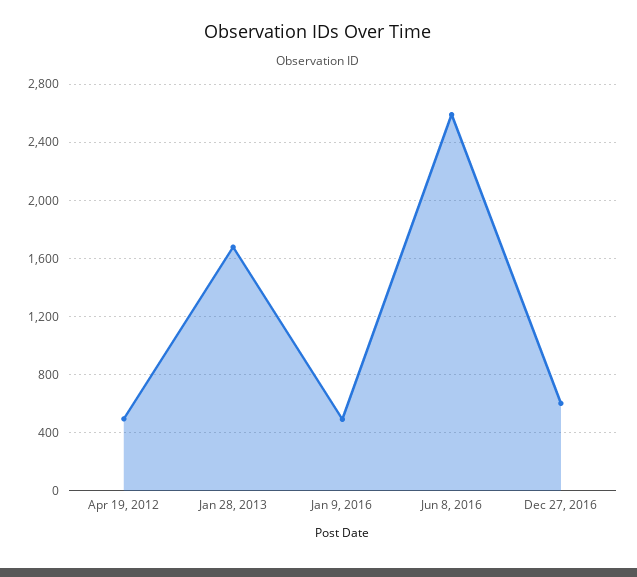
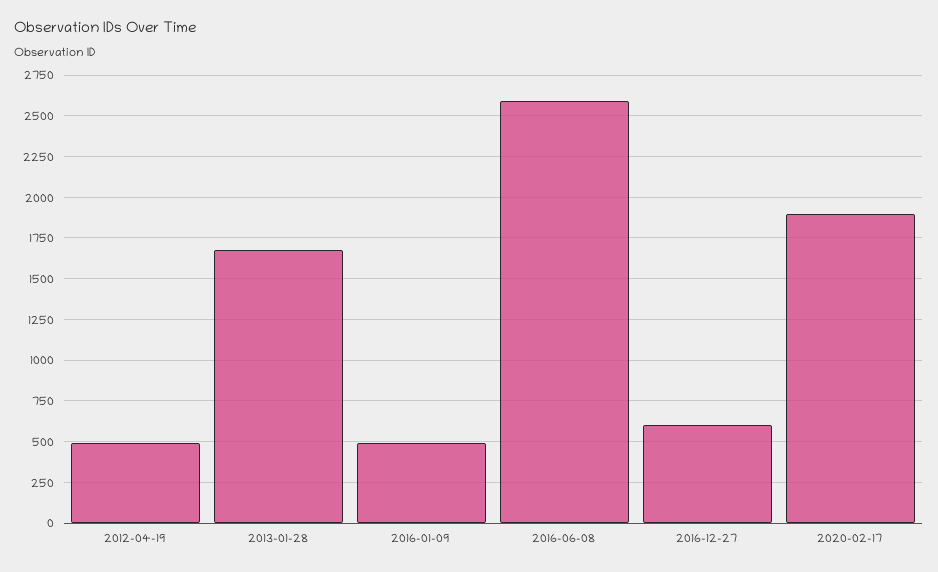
2020-02-17: none -> 1900

